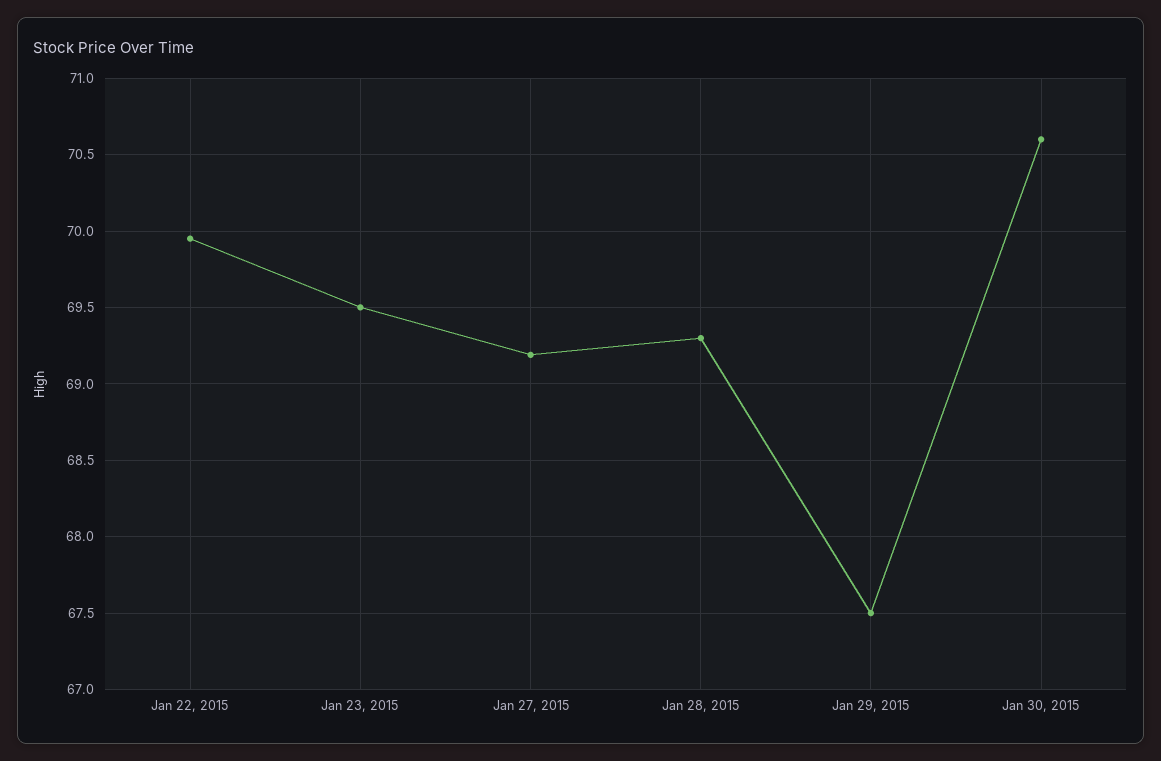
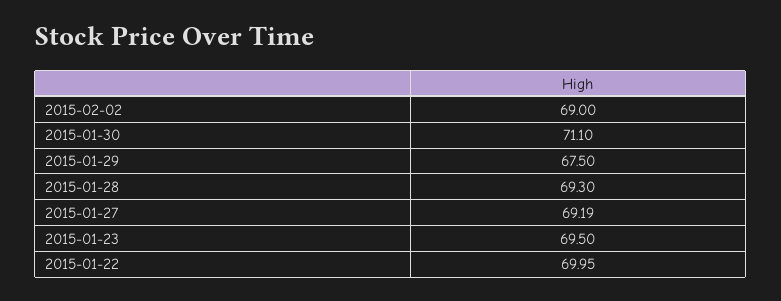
Jan 30, 2015: 70.6 -> 71.1
2015-02-02: none -> 69

